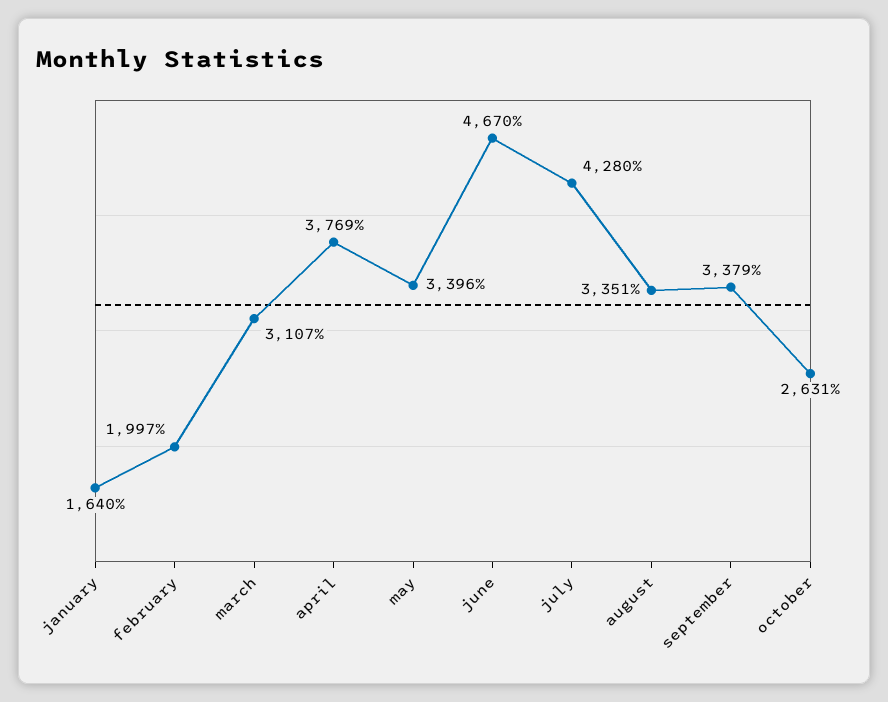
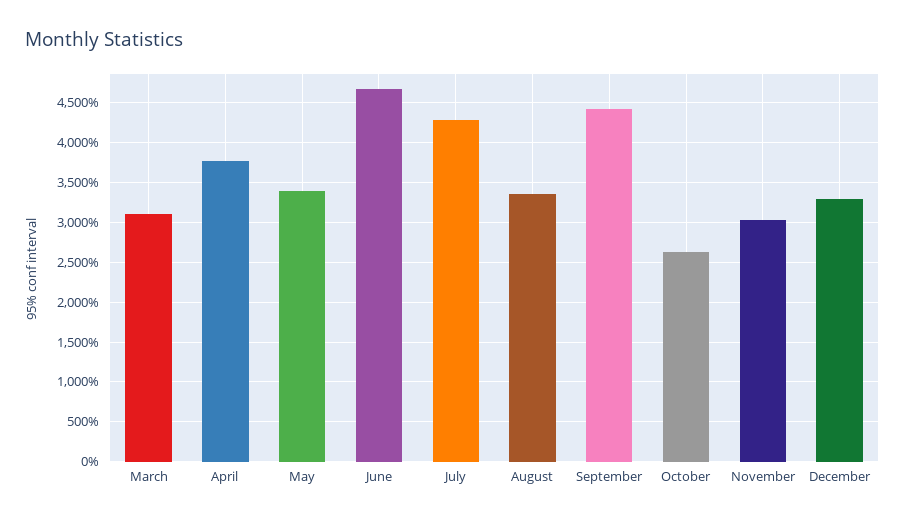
january: 1640 -> none
february: 1997 -> none
september: 3379 -> 4400
November: none -> 3000
December: none -> 3300

